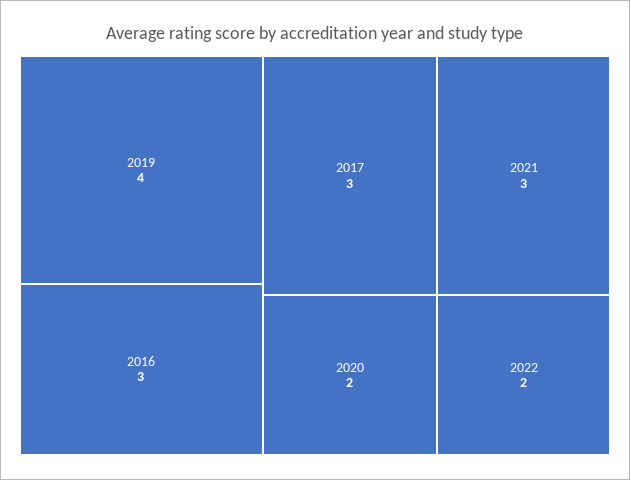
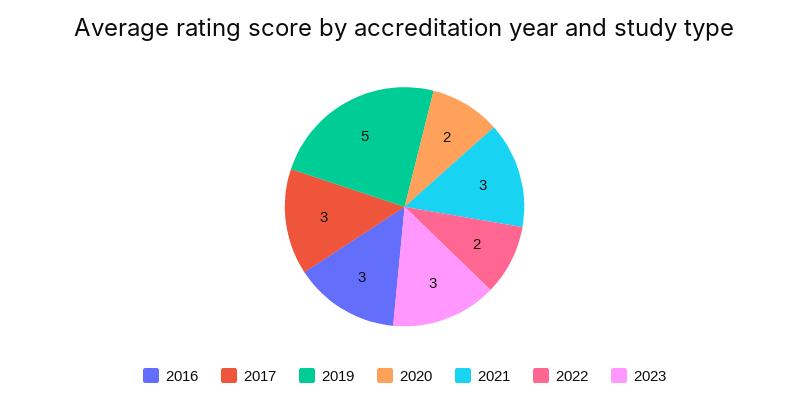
2019: 4 -> 5
2023: none -> 3

